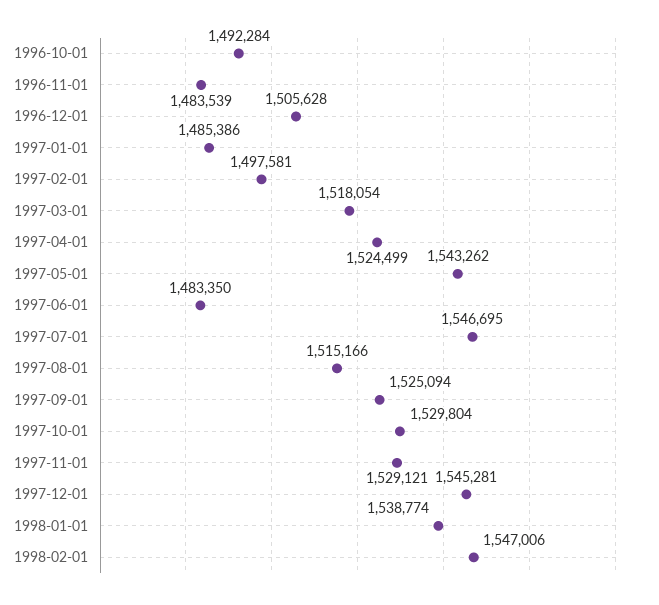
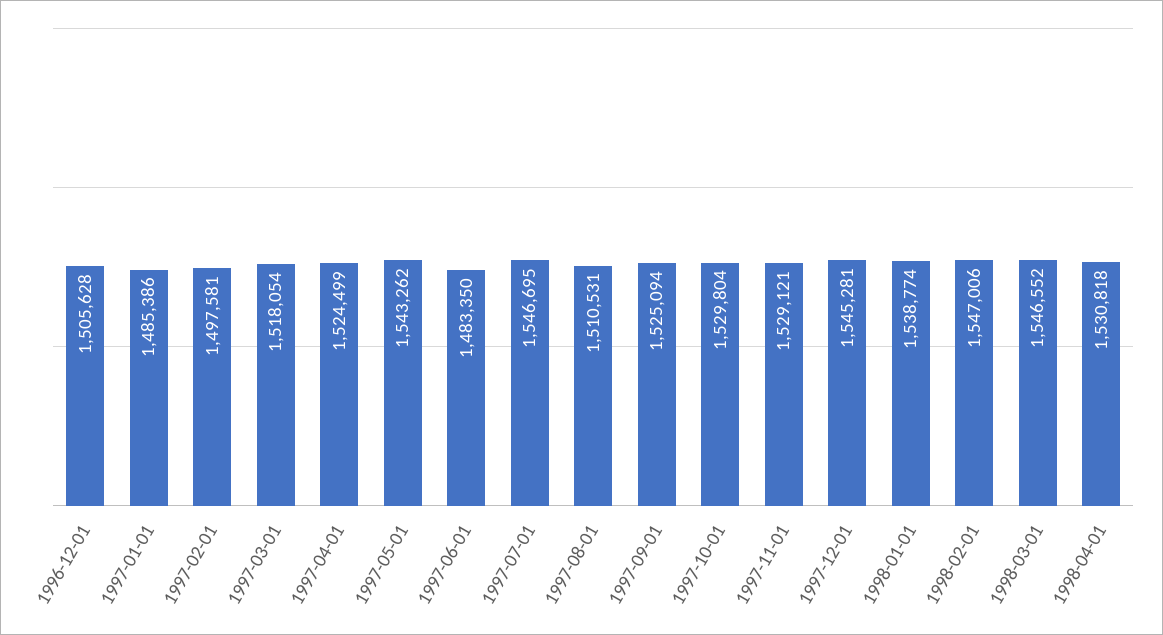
1996-10-01: 1492284 -> none
1996-11-01: 1483539 -> none
1997-08-01: 1515166 -> 1510531
1998-03-01: none -> 1546552
1998-04-01: none -> 1530818

